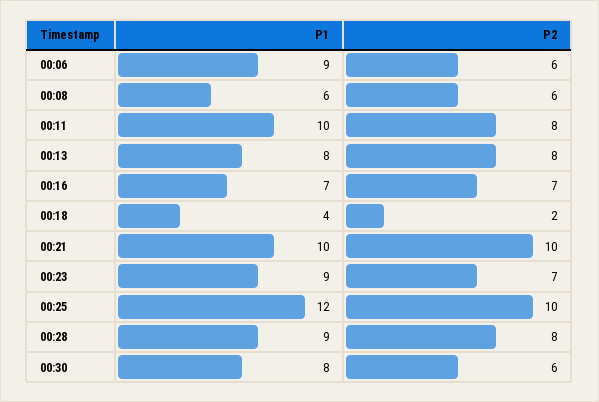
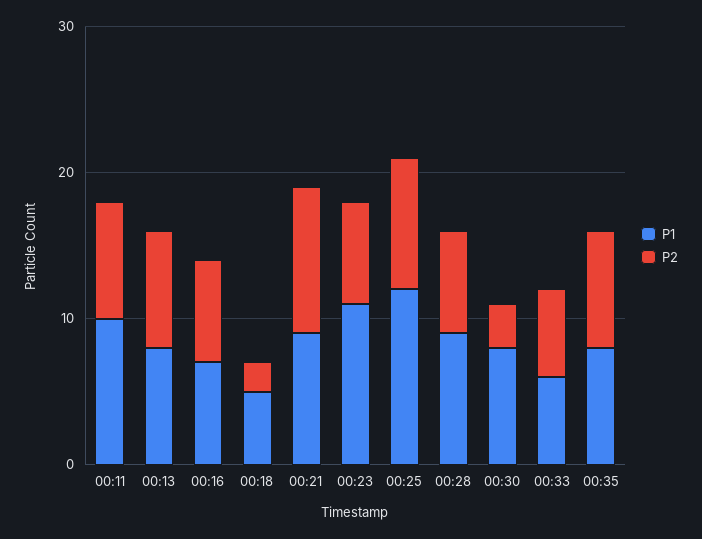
P1, 00:06: 9 -> none
P2, 00:06: 6 -> none
P1, 00:08: 6 -> none
P2, 00:08: 6 -> none
P1, 00:18: 4 -> 5
P1, 00:21: 10 -> 9
P1, 00:23: 9 -> 11
P2, 00:25: 10 -> 9
P2, 00:28: 8 -> 7
P2, 00:30: 6 -> 3
P1, 00:33: none -> 6
P2, 00:33: none -> 6
P1, 00:35: none -> 8
P2, 00:35: none -> 8

